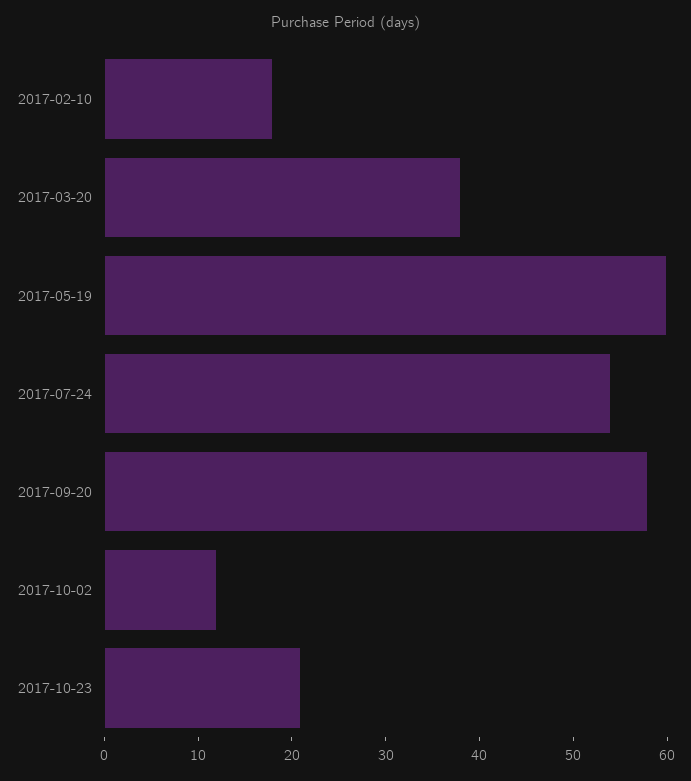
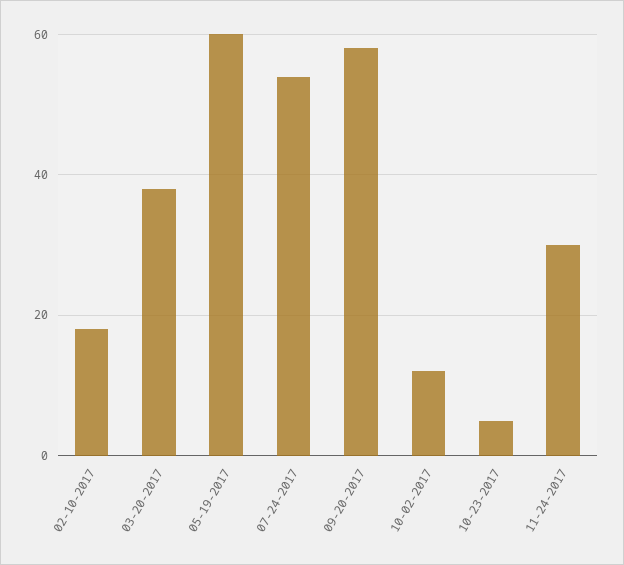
2017-10-23: 21 -> 5
11-24-2017: none -> 30

